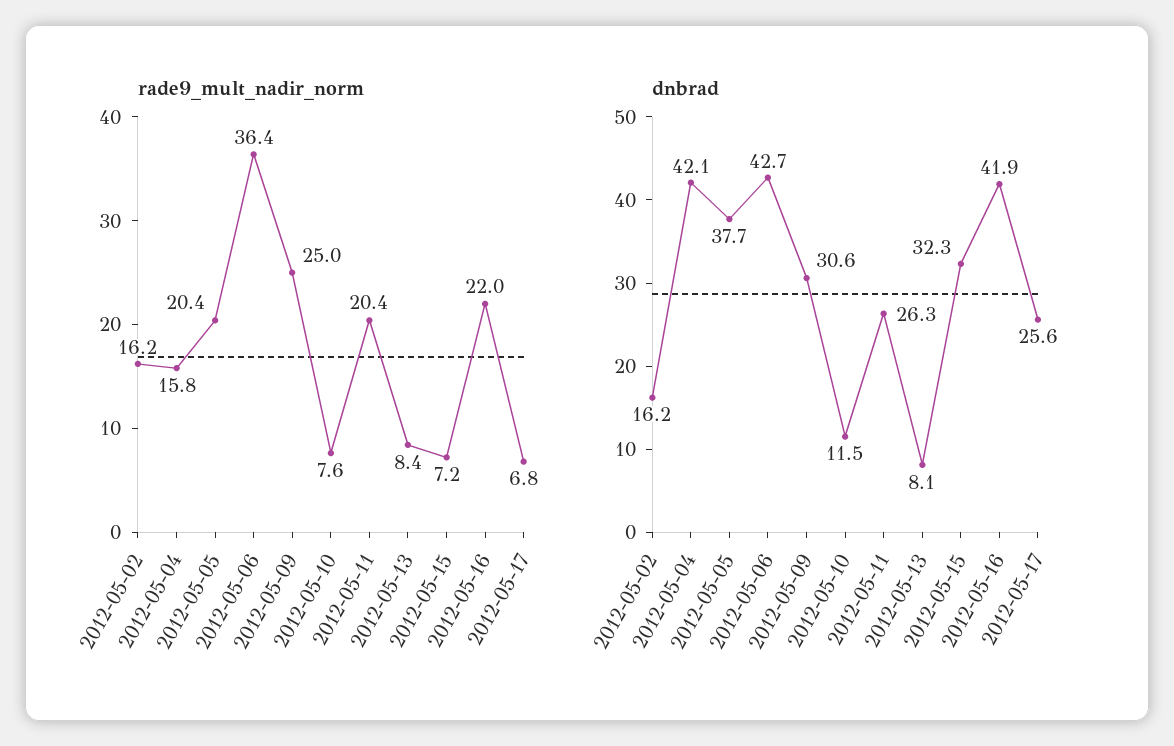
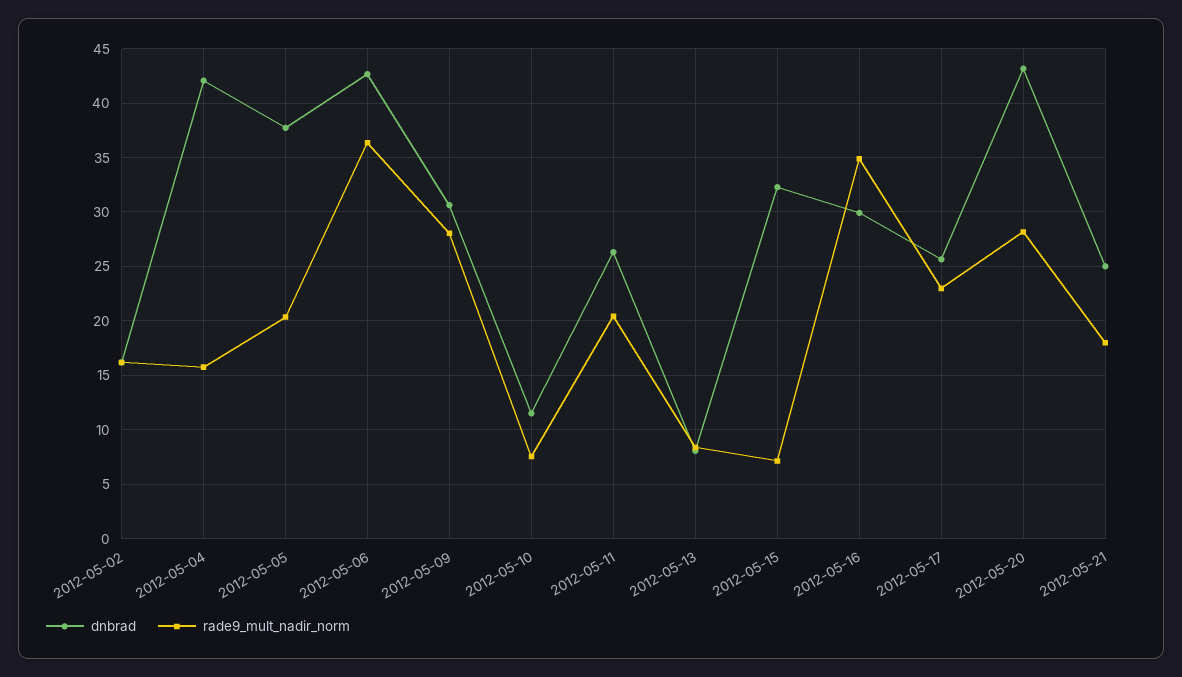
rade9_mult_nadir_norm, 2012-05-09: 25 -> 28
rade9_mult_nadir_norm, 2012-05-16: 22 -> 35
rade9_mult_nadir_norm, 2012-05-17: 6.8 -> 23
dnbrad, 2012-05-16: 41.9 -> 30
dnbrad, 2012-05-20: none -> 43
rade9_mult_nadir_norm, 2012-05-20: none -> 28
dnbrad, 2012-05-21: none -> 25
rade9_mult_nadir_norm, 2012-05-21: none -> 18

